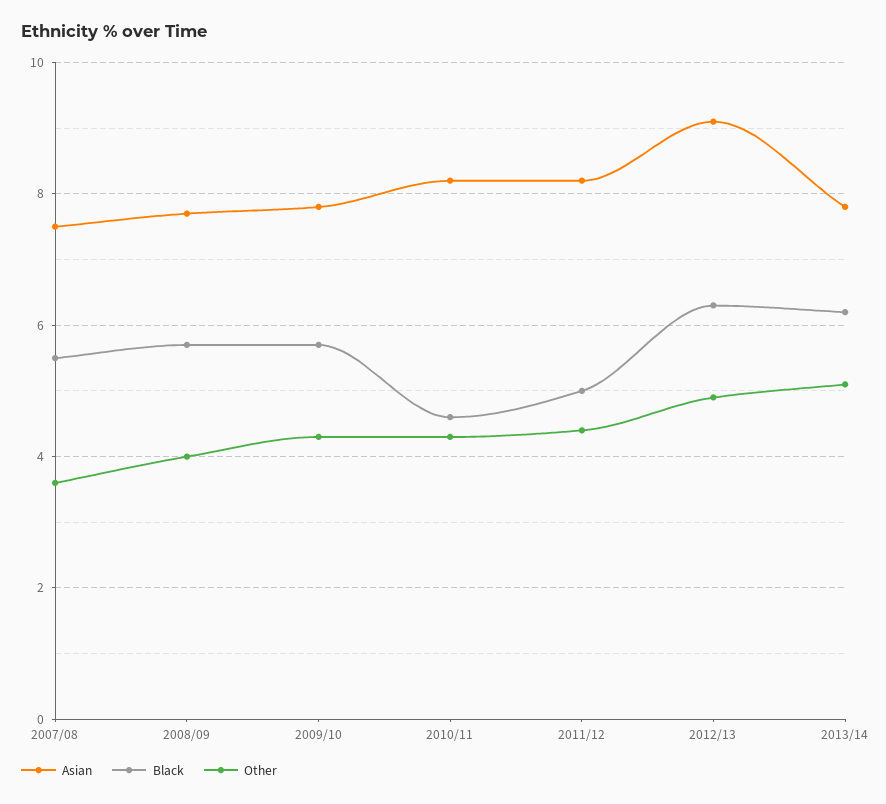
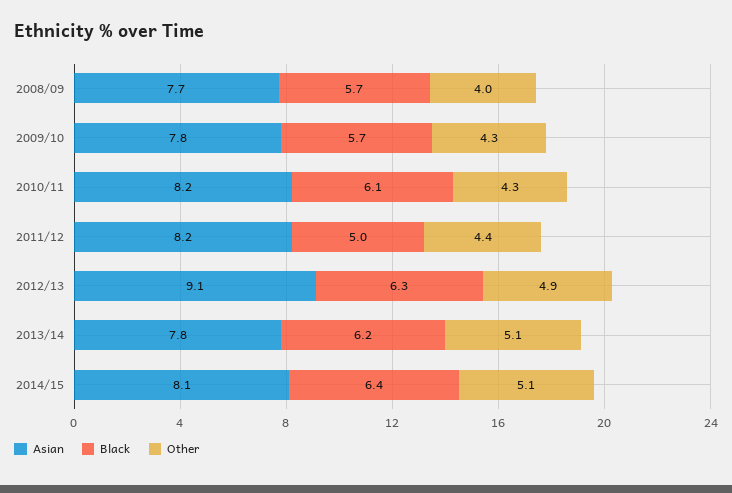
Asian, 2007/08: 7.5 -> none
Black, 2007/08: 5.5 -> none
Other, 2007/08: 3.5 -> none
Black, 2010/11: 4.5 -> 6.1
Asian, 2014/15: none -> 8.1
Black, 2014/15: none -> 6.4
Other, 2014/15: none -> 5.1

